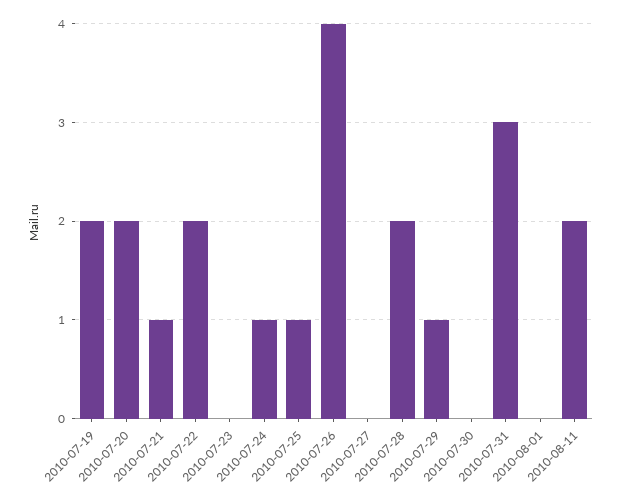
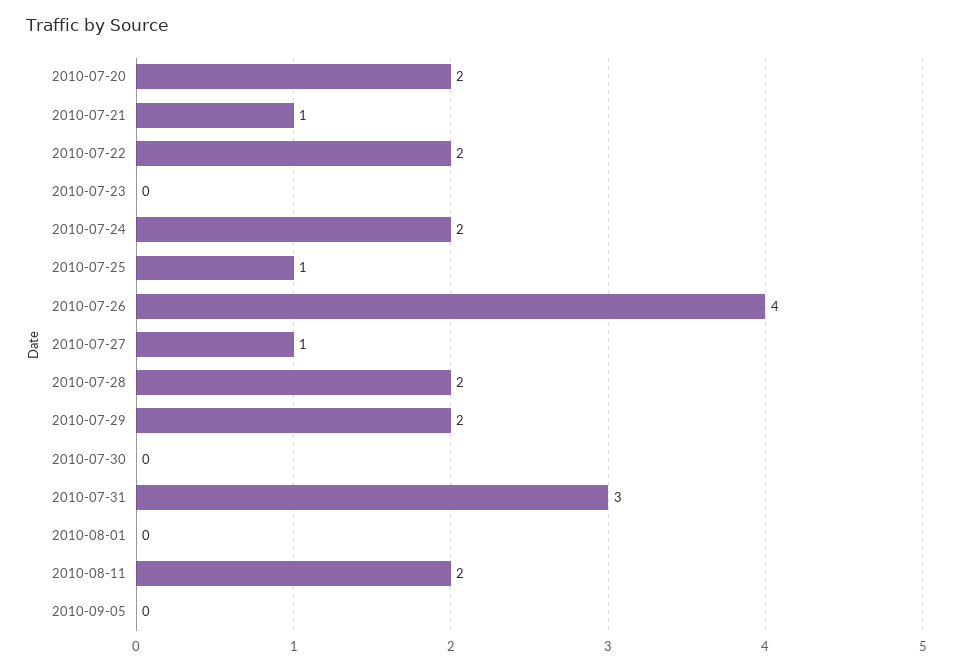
2010-07-19: 2 -> none
2010-07-24: 1 -> 2
2010-07-27: 0 -> 1
2010-07-29: 1 -> 2
2010-09-05: none -> 0

